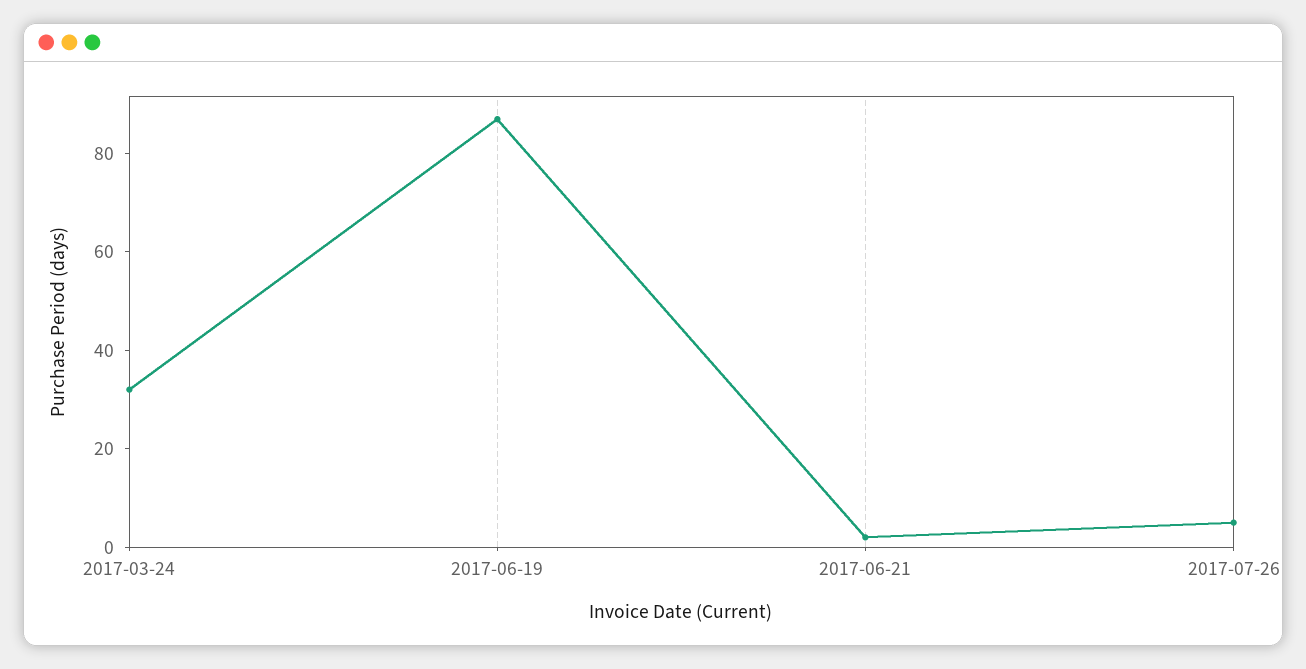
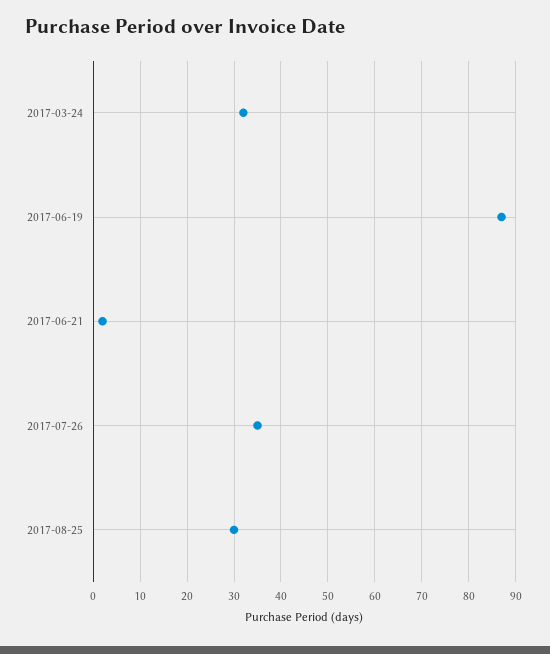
2017-07-26: 5 -> 35
2017-08-25: none -> 30

